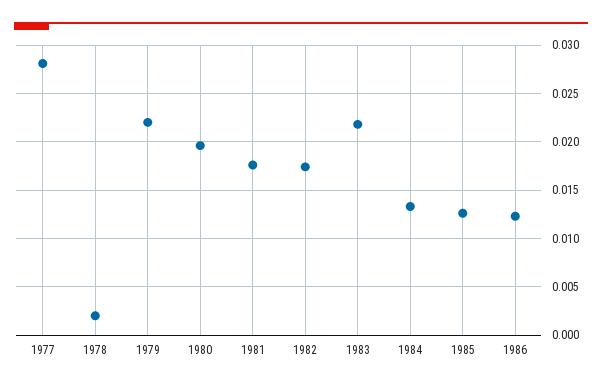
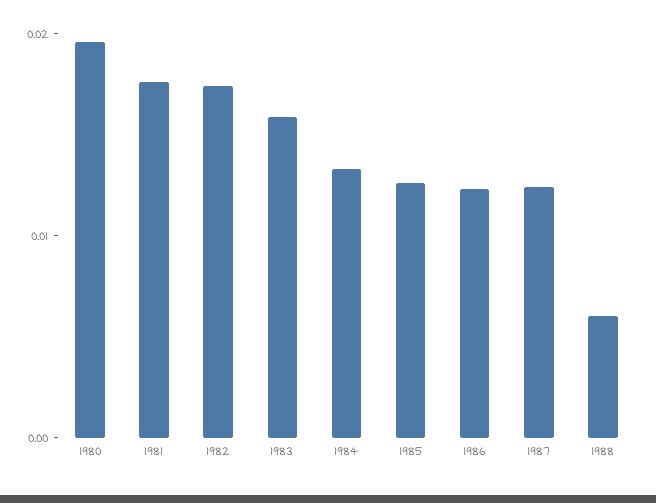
1977: 0.028 -> none
1978: 0.002 -> none
1979: 0.022 -> none
1983: 0.022 -> 0.016
1987: none -> 0.012
1988: none -> 0.006

